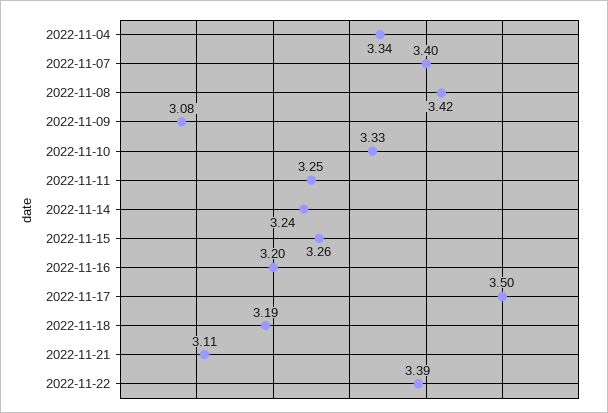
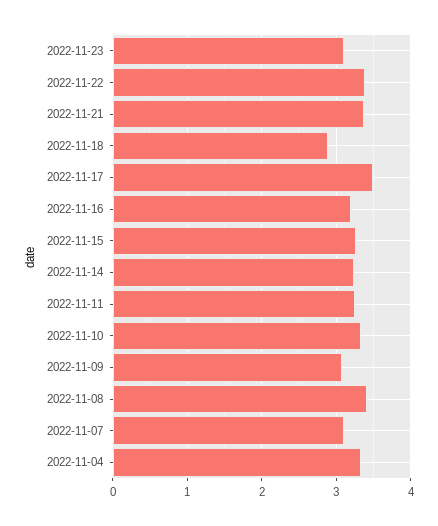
2022-11-07: 3.4 -> 3.1
2022-11-18: 3.19 -> 2.9
2022-11-21: 3.11 -> 3.4
2022-11-23: none -> 3.1

